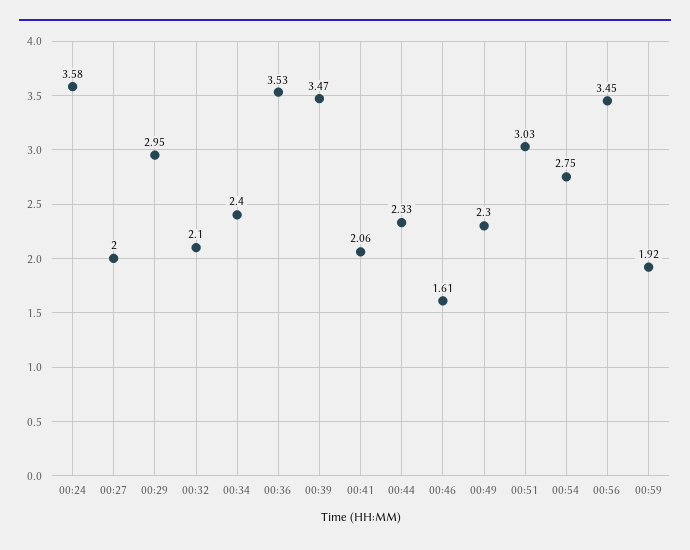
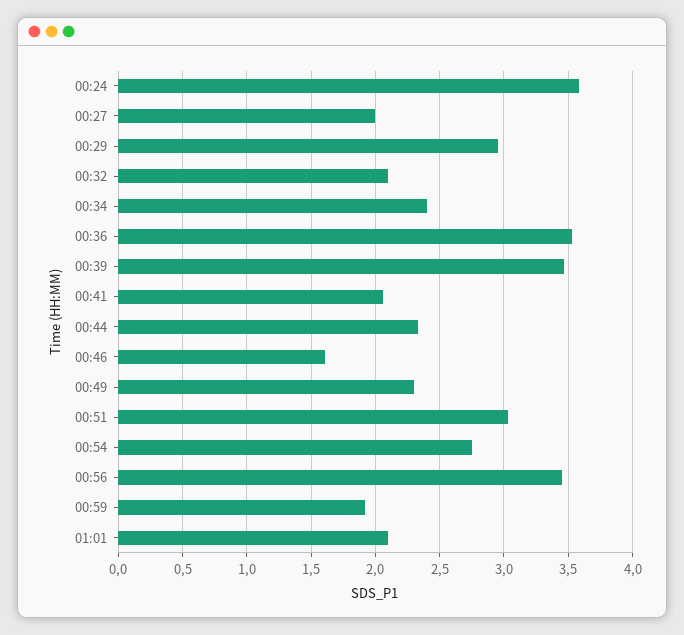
01:01: none -> 2.1

